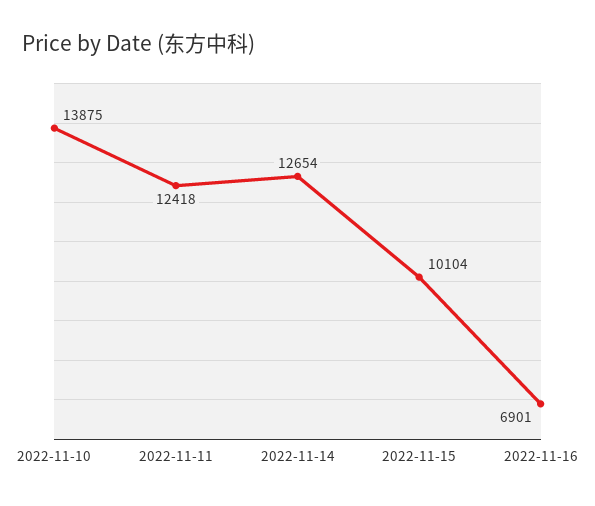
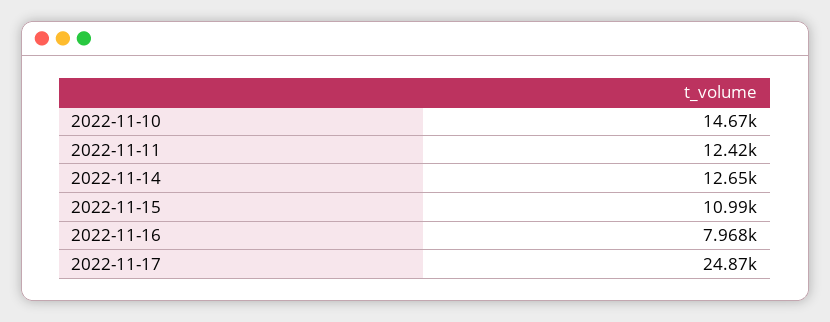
2022-11-10: 13875 -> 14670
2022-11-15: 10104 -> 10990
2022-11-16: 6901 -> 7968
2022-11-17: none -> 24870

